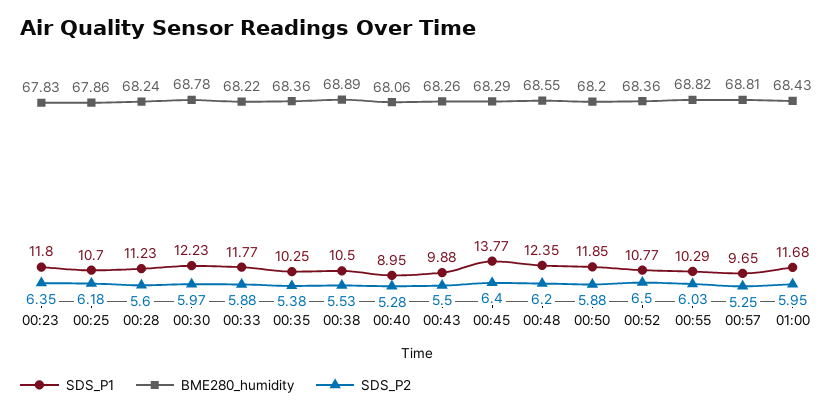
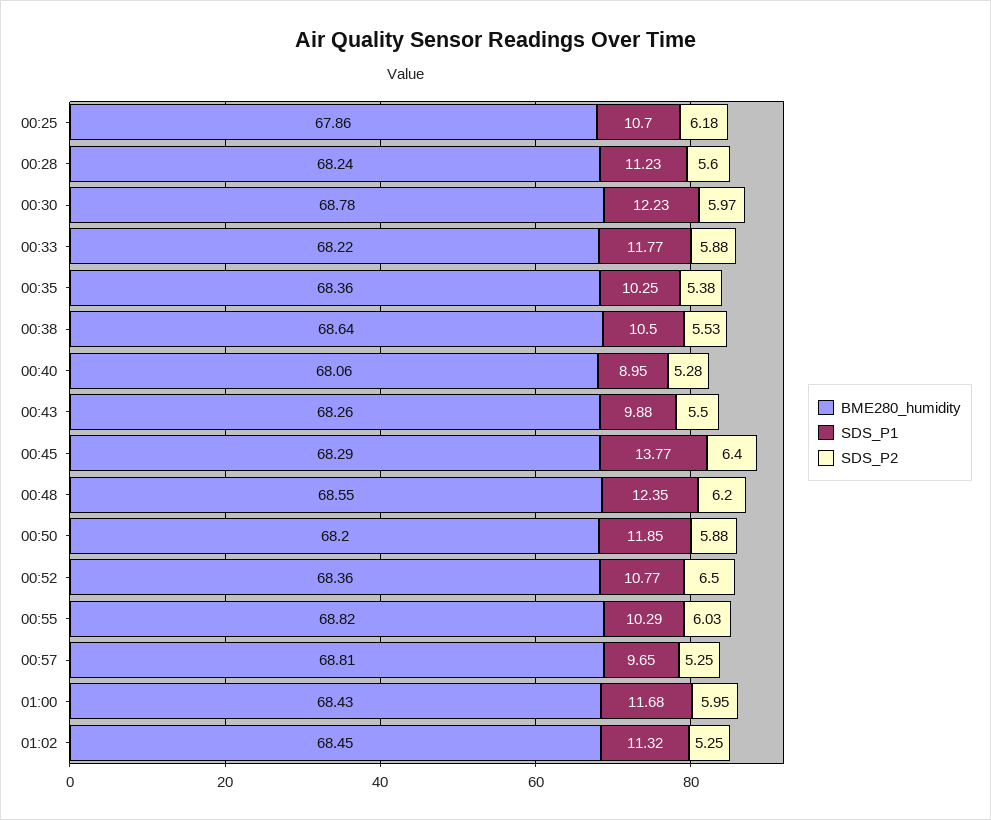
SDS_P1, 00:23: 11.8 -> none
BME280_humidity, 00:23: 67.83 -> none
SDS_P2, 00:23: 6.35 -> none
BME280_humidity, 00:38: 68.89 -> 68.64
BME280_humidity, 01:02: none -> 68.45
SDS_P1, 01:02: none -> 11.32
SDS_P2, 01:02: none -> 5.25

